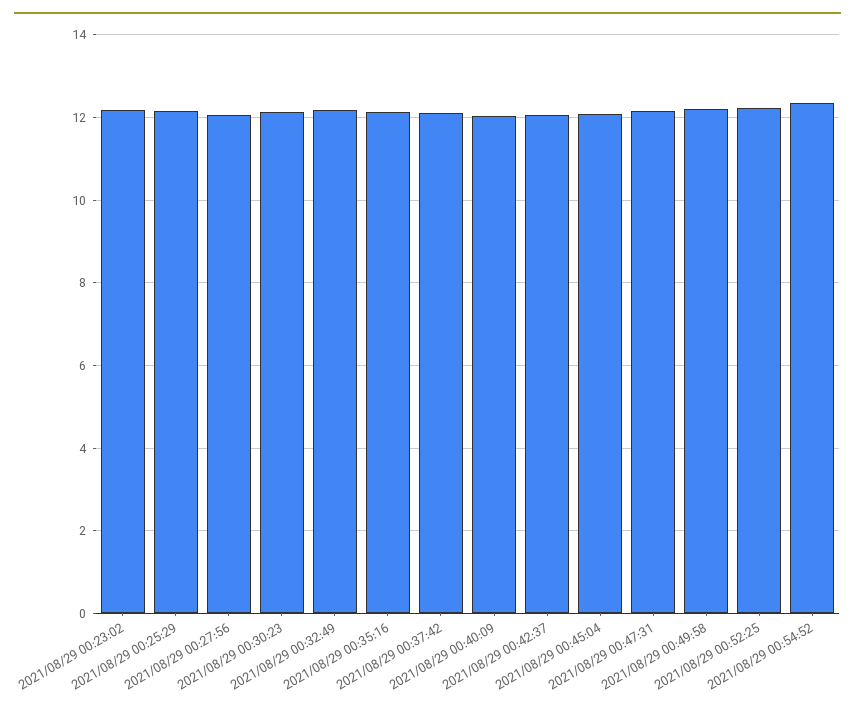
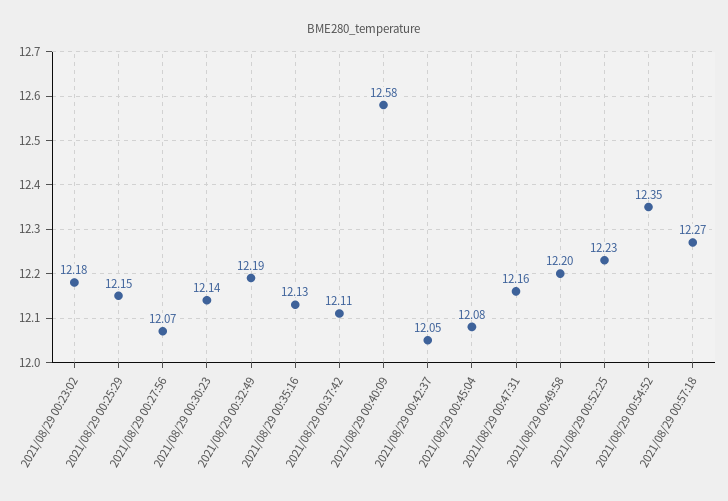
2021/08/29 00:40:09: 12 -> 12.58
2021/08/29 00:57:18: none -> 12.27

